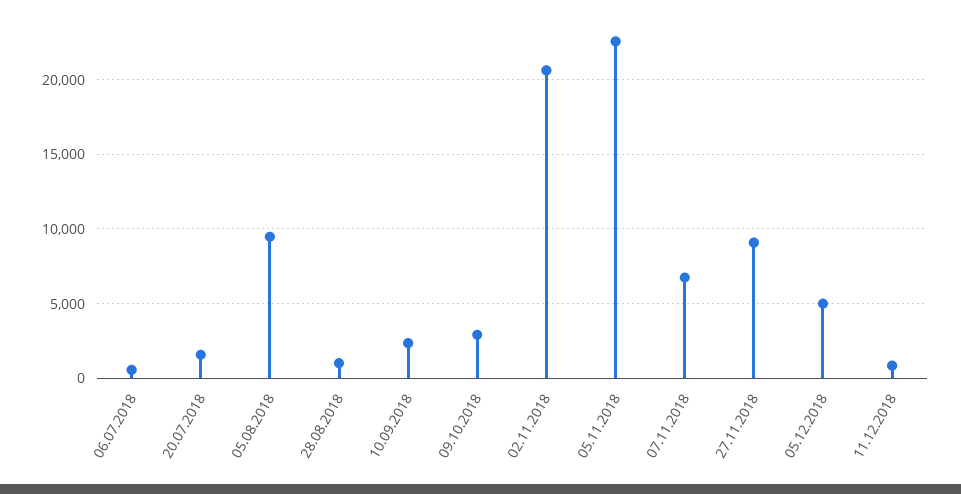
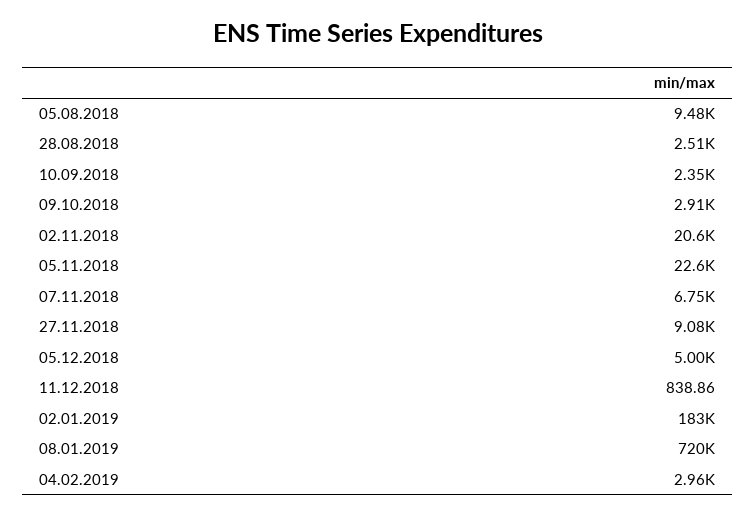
06.07.2018: 500 -> none
20.07.2018: 1500 -> none
28.08.2018: 1000 -> 2510
02.01.2019: none -> 183000
08.01.2019: none -> 720000
04.02.2019: none -> 2960

